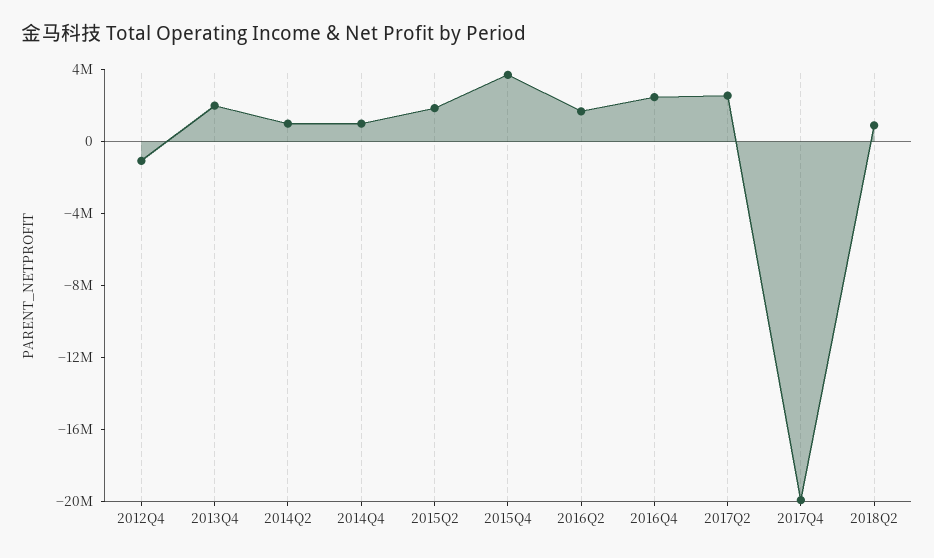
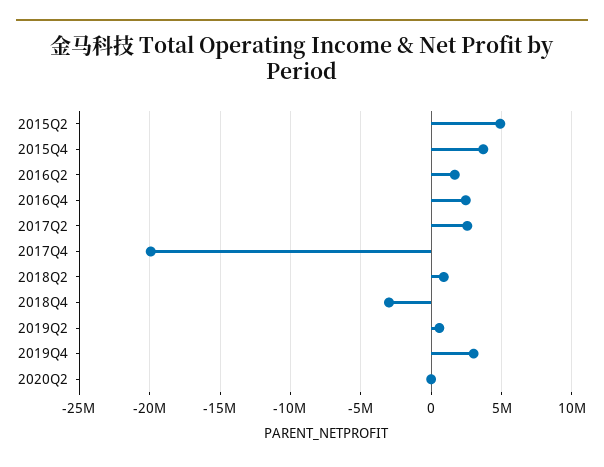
2012Q4: -1000000 -> none
2013Q4: 2000000 -> none
2014Q2: 1000000 -> none
2014Q4: 1000000 -> none
2015Q2: 2000000 -> 5000000
2018Q4: none -> -3000000
2019Q2: none -> 500000
2019Q4: none -> 3000000
2020Q2: none -> 0

